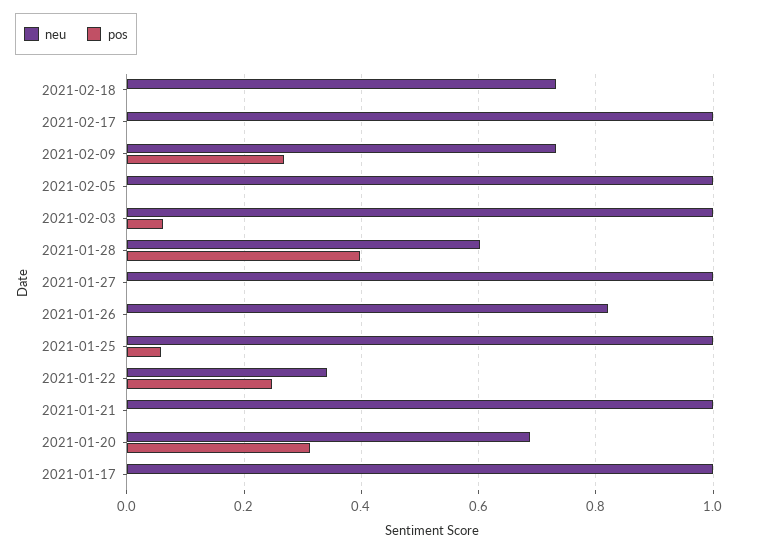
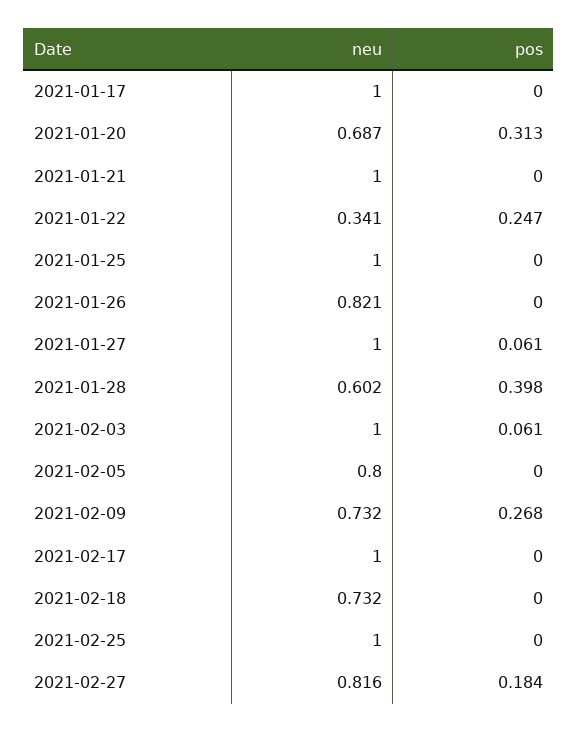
neu, 2021-02-05: 1 -> 0.8
pos, 2021-01-27: 0 -> 0.061
pos, 2021-01-25: 0.06 -> 0
neu, 2021-02-25: none -> 1
pos, 2021-02-25: none -> 0
neu, 2021-02-27: none -> 0.816
pos, 2021-02-27: none -> 0.184

